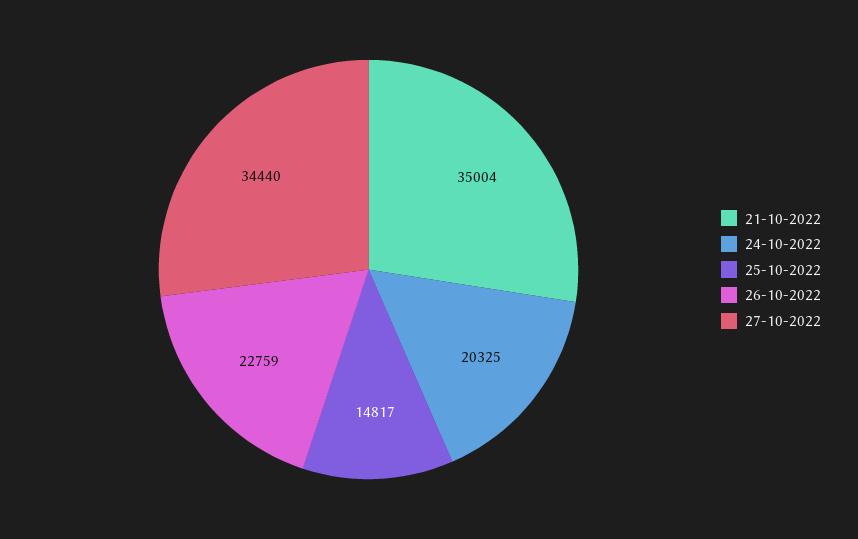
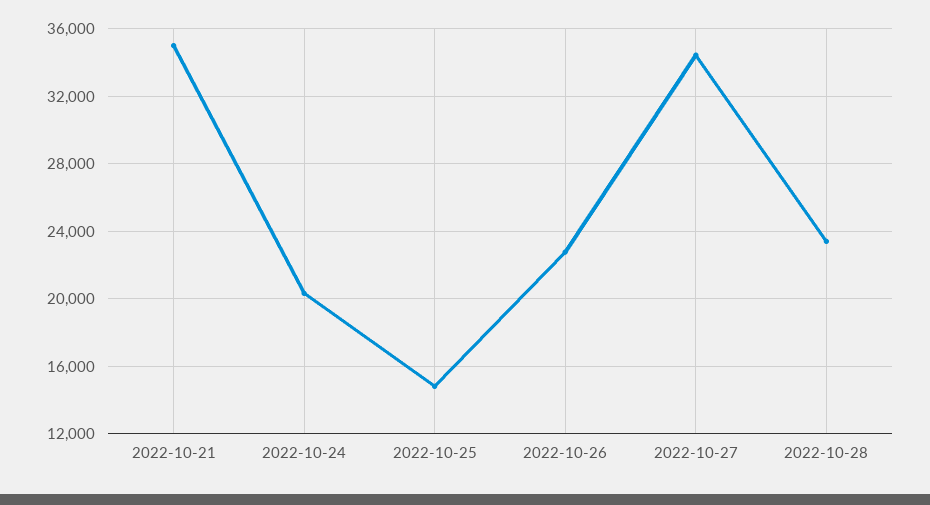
2022-10-28: none -> 23500

